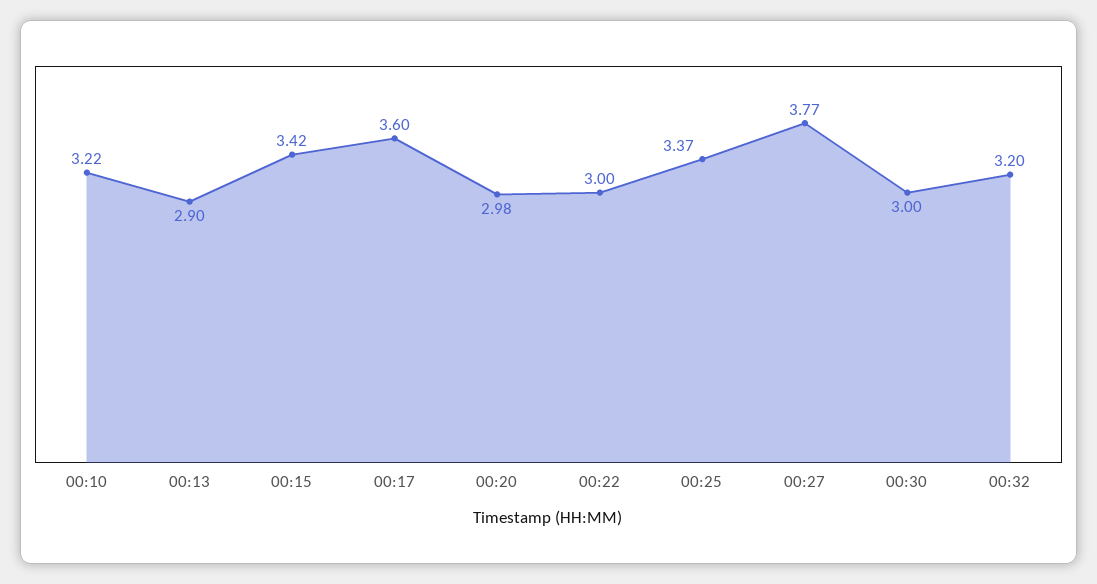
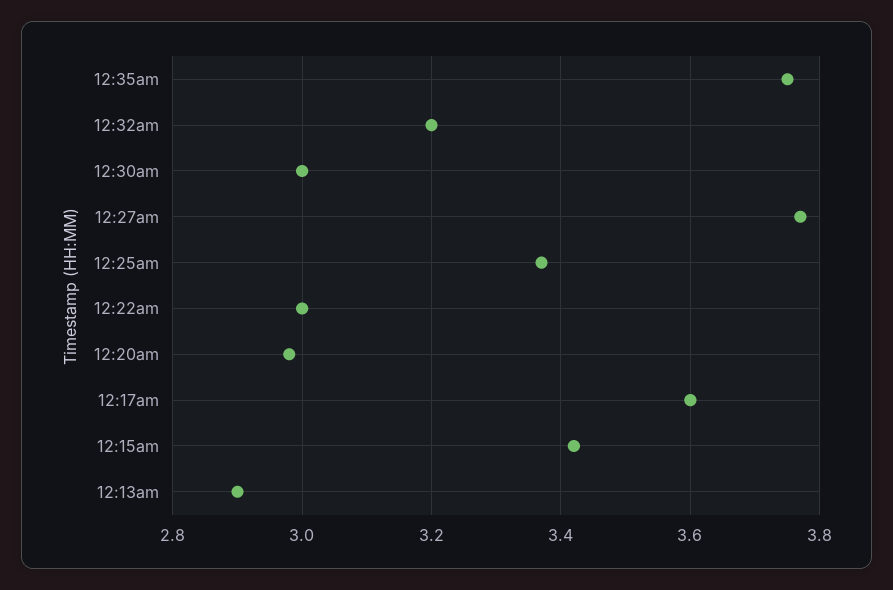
00:10: 3.22 -> none
12:35am: none -> 3.75

